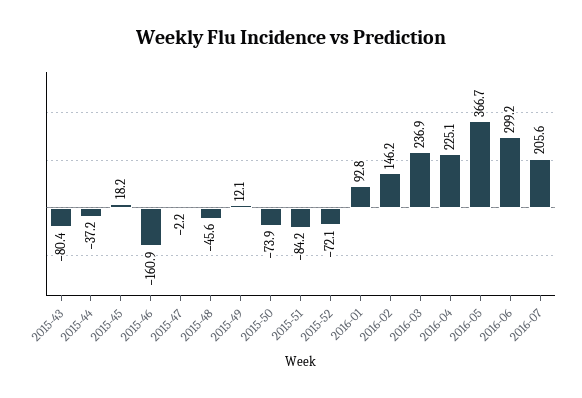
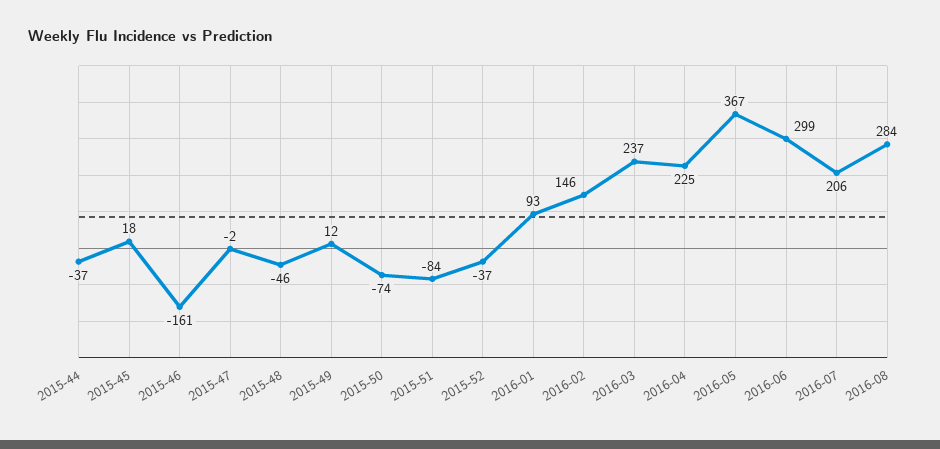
2015-43: -80.4 -> none
2015-52: -72.1 -> -37
2016-08: none -> 284

